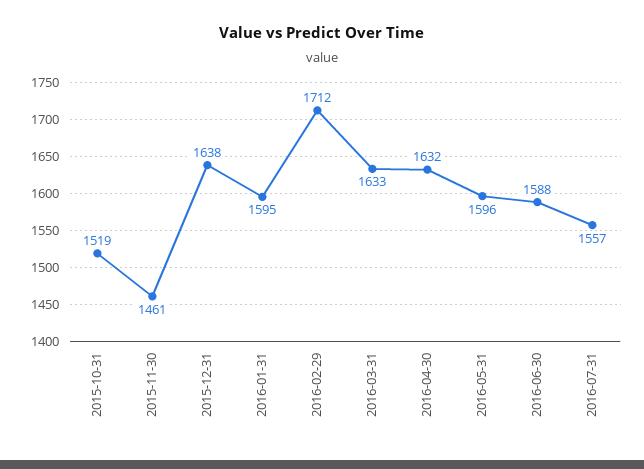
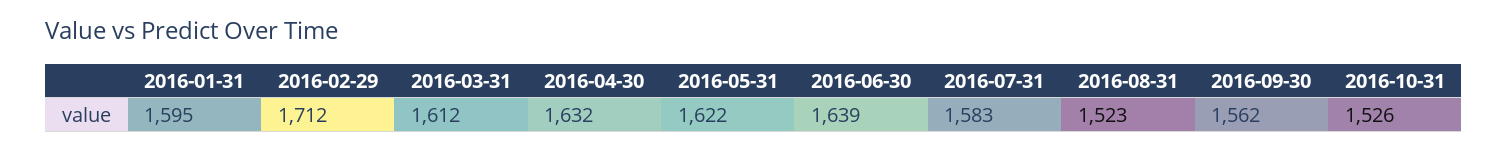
2015-10-31: 1519 -> none
2015-11-30: 1461 -> none
2015-12-31: 1638 -> none
2016-03-31: 1633 -> 1612
2016-05-31: 1596 -> 1622
2016-06-30: 1588 -> 1639
2016-07-31: 1557 -> 1583
2016-08-31: none -> 1523
2016-09-30: none -> 1562
2016-10-31: none -> 1526

